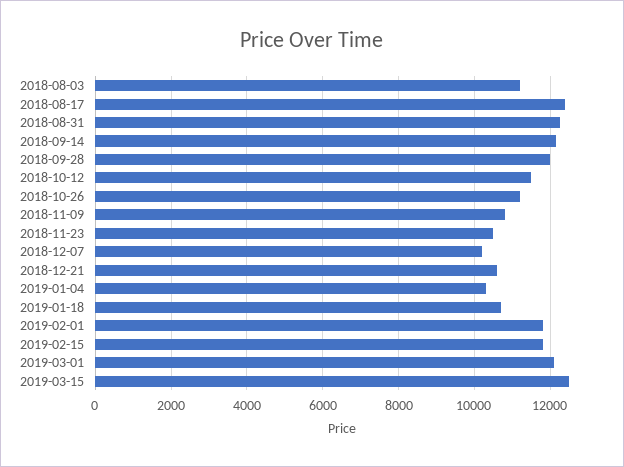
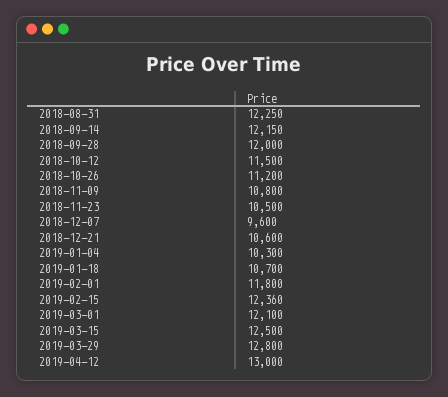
2018-08-03: 11200 -> none
2018-08-17: 12400 -> none
2018-12-07: 10200 -> 9600
2019-02-15: 11800 -> 12360
2019-03-29: none -> 12800
2019-04-12: none -> 13000

